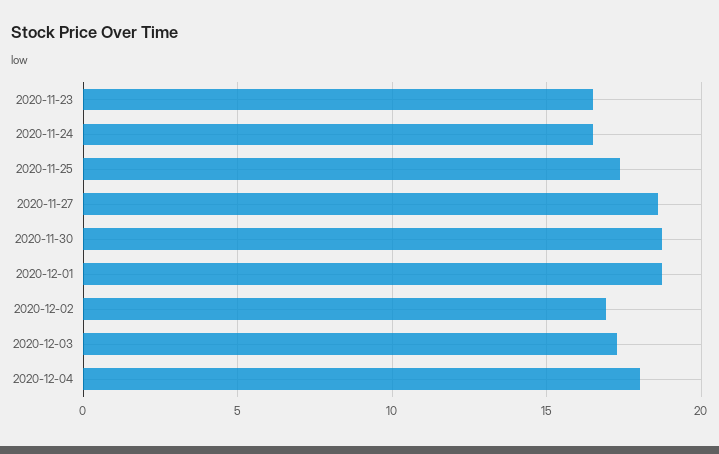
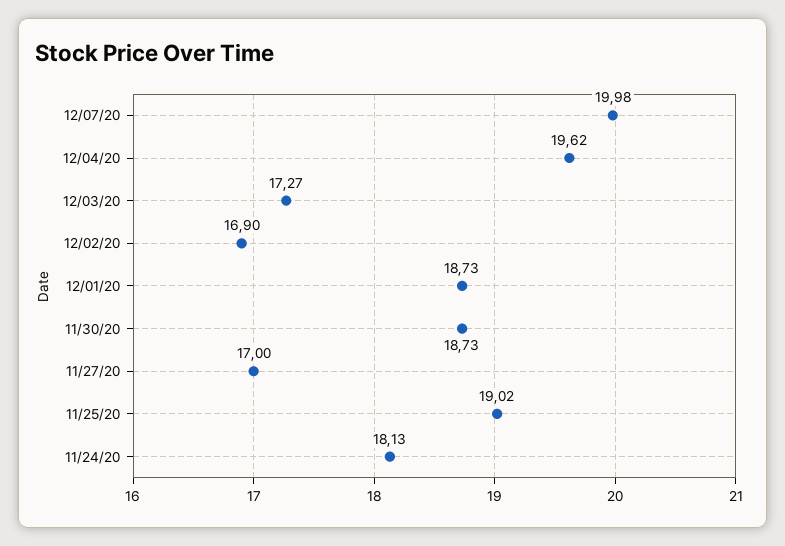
2020-11-23: 16.5 -> none
2020-11-24: 16.5 -> 18.13
2020-11-25: 17.5 -> 19.02
2020-11-27: 18.5 -> 17
2020-12-04: 18 -> 19.62
12/07/20: none -> 19.98

